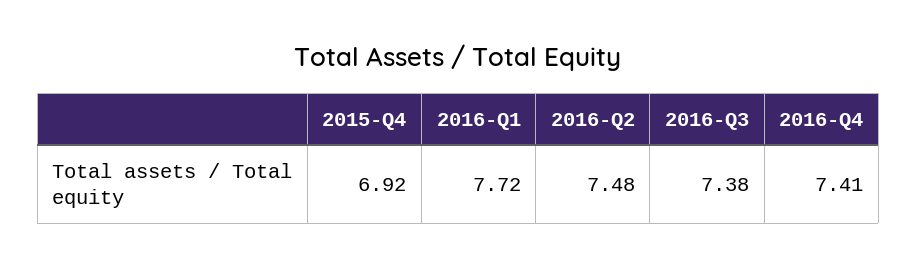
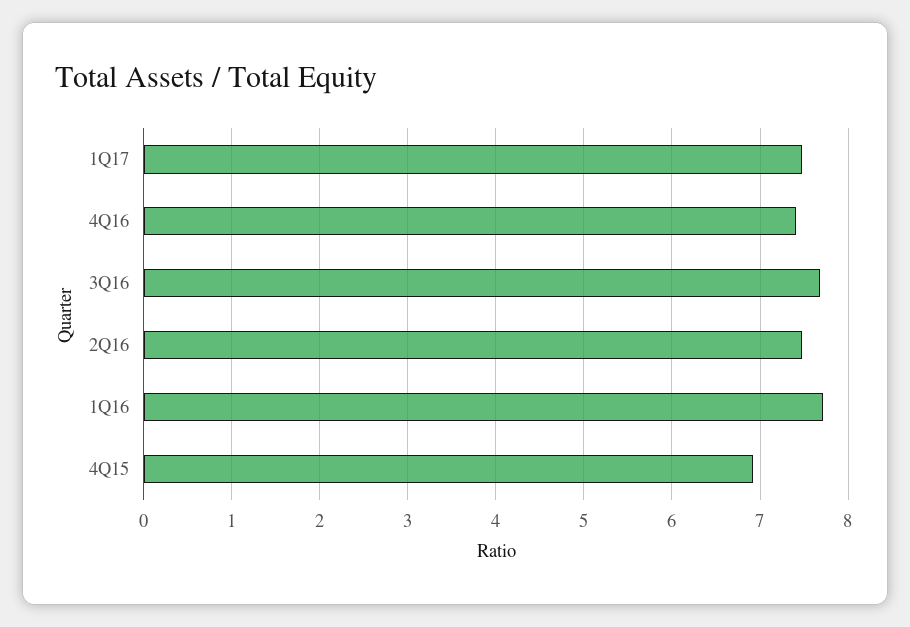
2016-Q3: 7.38 -> 7.7
1Q17: none -> 7.5

